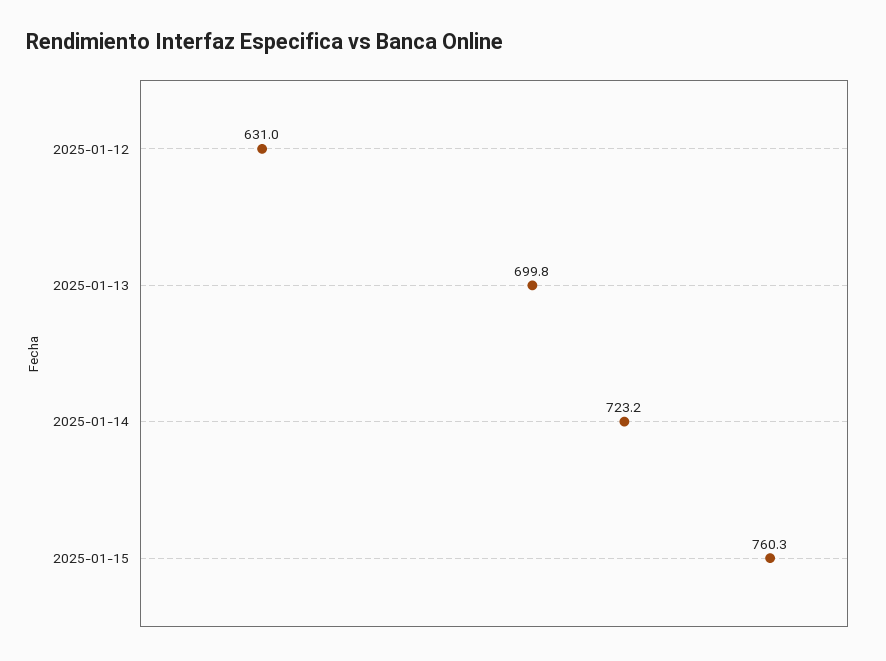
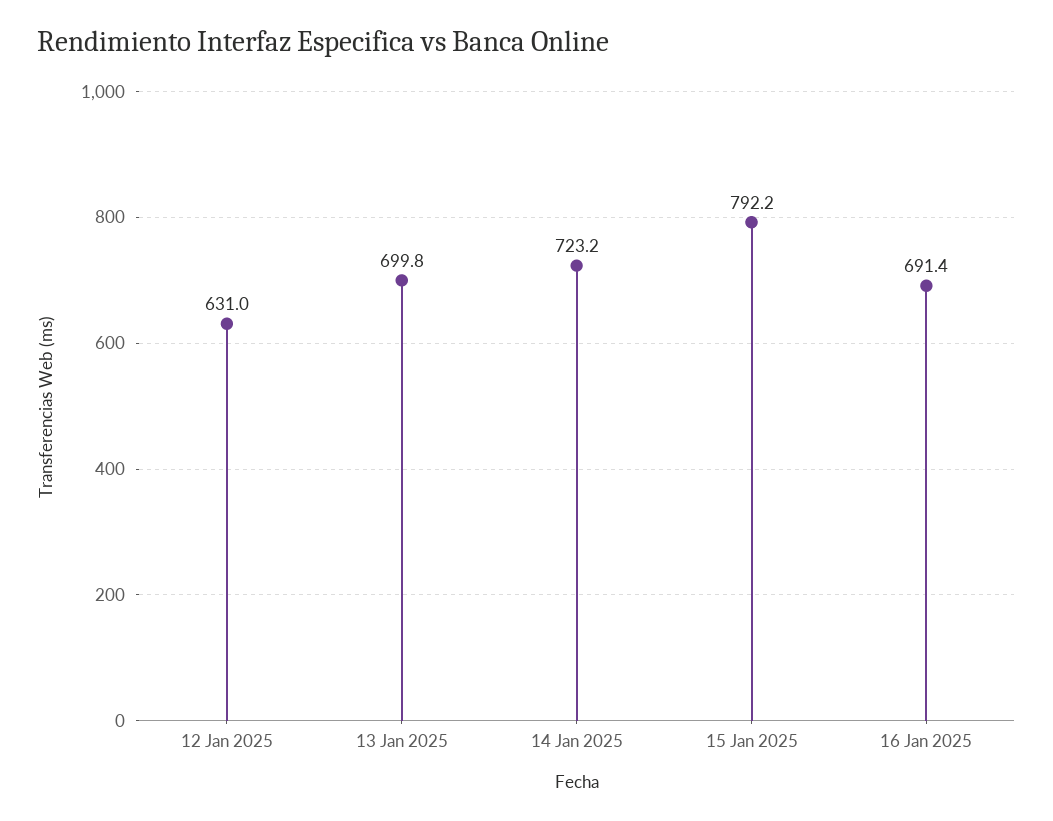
2025-01-15: 760.3 -> 792.2
16 Jan 2025: none -> 691.4

